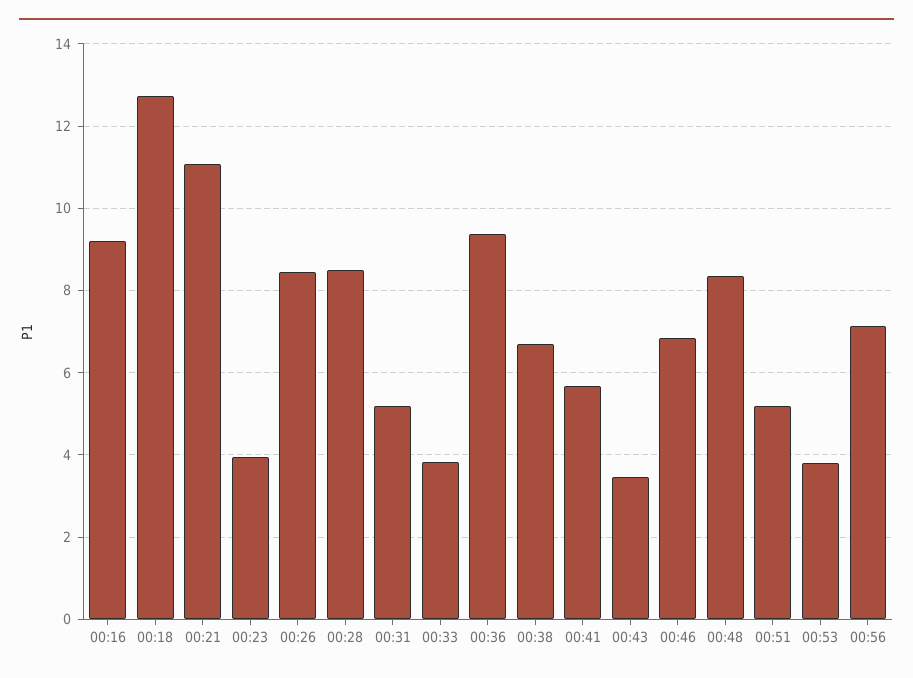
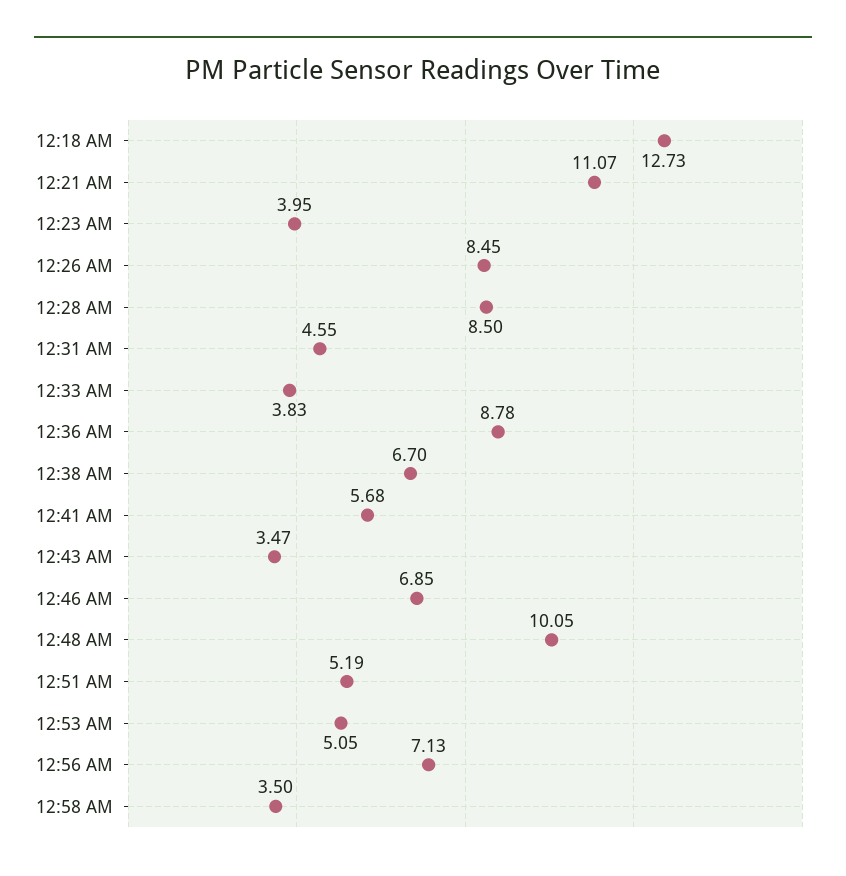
00:16: 9.2 -> none
00:31: 5.2 -> 4.55
00:36: 9.4 -> 8.78
00:48: 8.4 -> 10.05
00:53: 3.8 -> 5.05
12:58 AM: none -> 3.5

